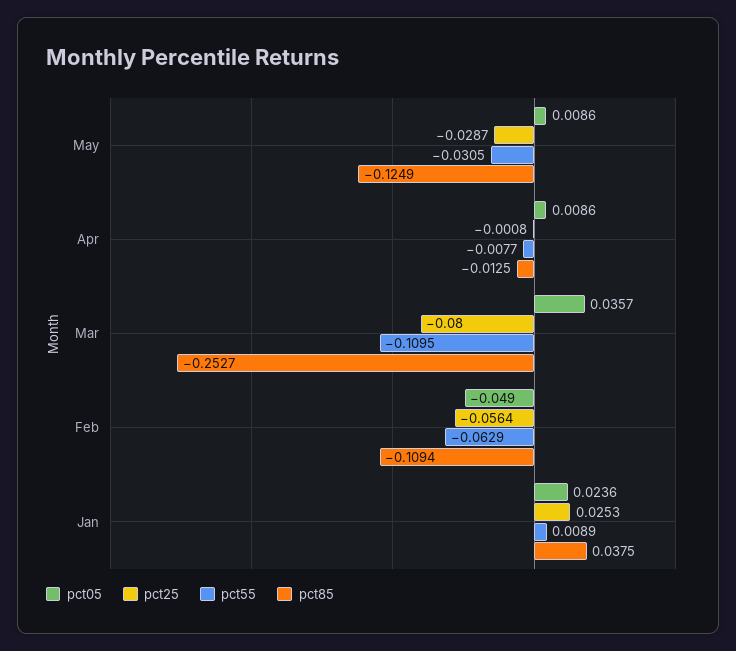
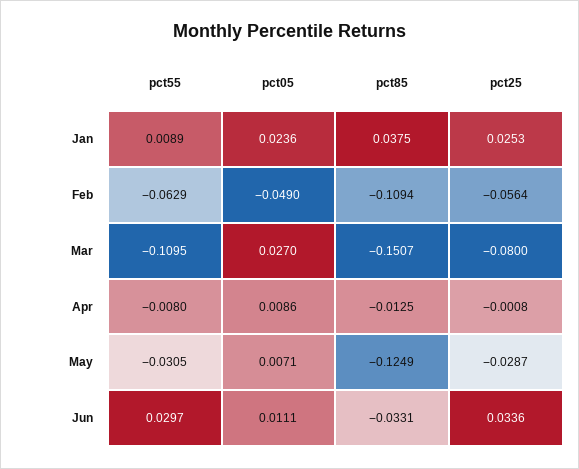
pct05, May: 0.0086 -> 0.0071
pct55, Apr: -0.0077 -> -0.008
pct05, Mar: 0.0357 -> 0.027
pct85, Mar: -0.2527 -> -0.1507
pct55, Jun: none -> 0.0297
pct05, Jun: none -> 0.0111
pct85, Jun: none -> -0.0331
pct25, Jun: none -> 0.0336

